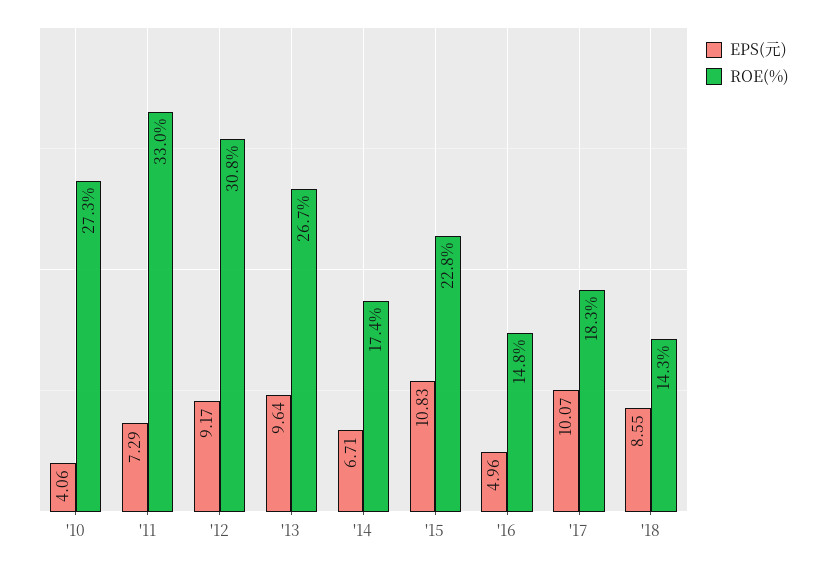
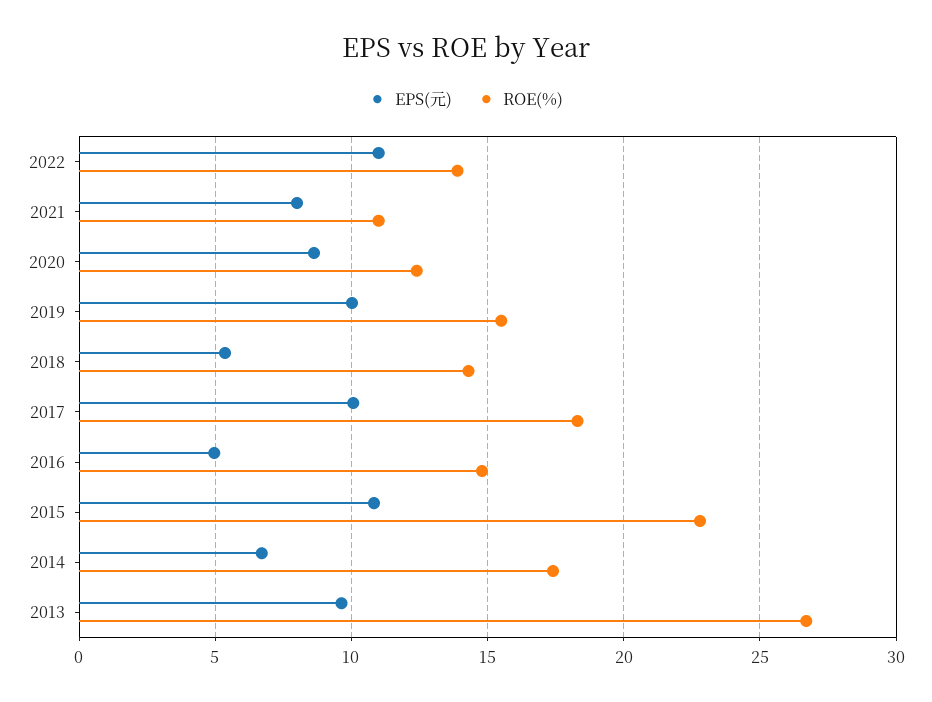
EPS(元), '10: 4.06 -> none
ROE(%), '10: 27.3 -> none
EPS(元), '11: 7.29 -> none
ROE(%), '11: 33 -> none
EPS(元), '12: 9.17 -> none
ROE(%), '12: 30.8 -> none
EPS(元), '18: 8.55 -> 5.5
EPS(元), 2022: none -> 11
ROE(%), 2022: none -> 14
EPS(元), 2021: none -> 8
ROE(%), 2021: none -> 11
EPS(元), 2020: none -> 8.5
ROE(%), 2020: none -> 12.5
EPS(元), 2019: none -> 10
ROE(%), 2019: none -> 15.5

